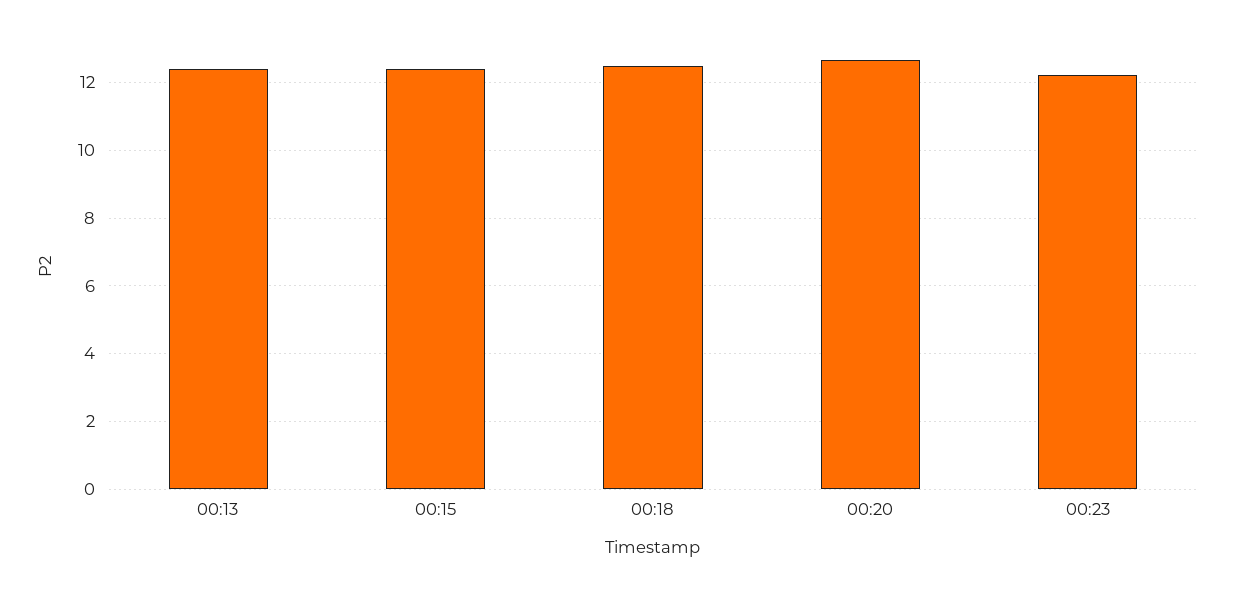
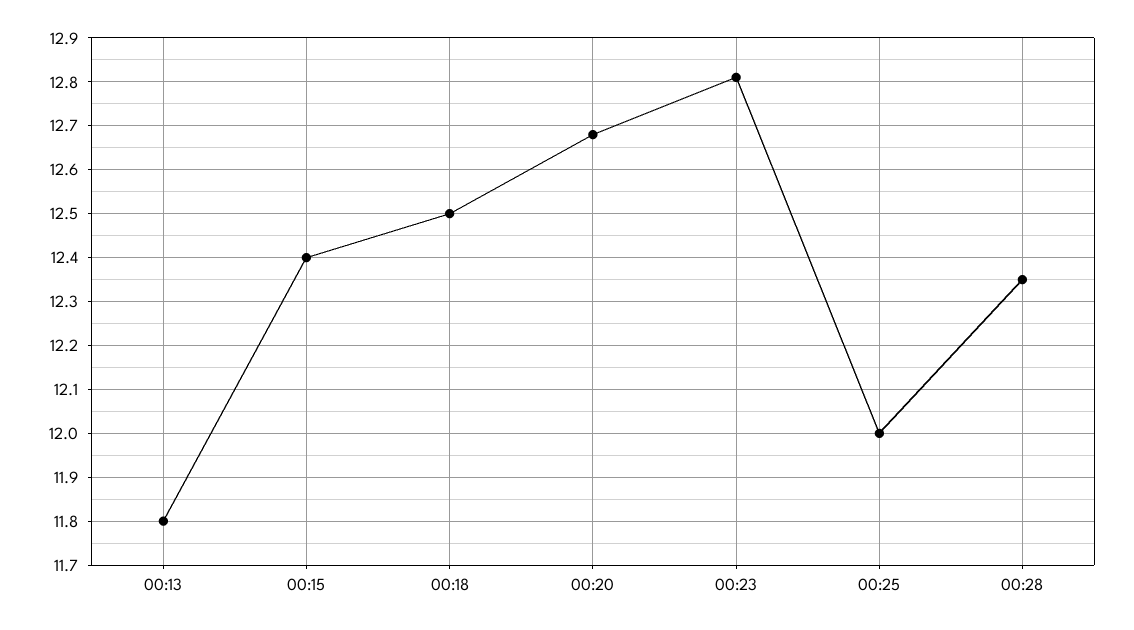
00:13: 12.4 -> 11.8
00:23: 12.2 -> 12.8
00:25: none -> 12
00:28: none -> 12.35

